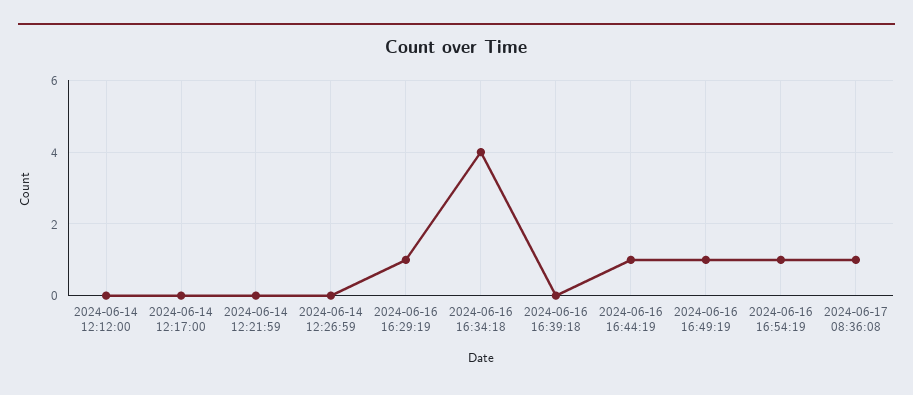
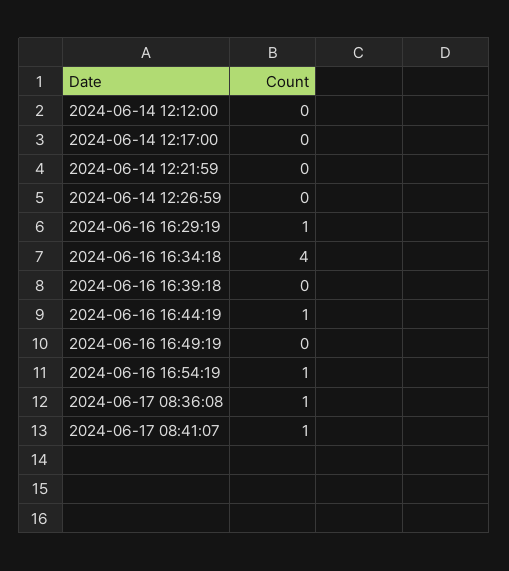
2024-06-16 16:49:19: 1 -> 0
2024-06-17 08:41:07: none -> 1

